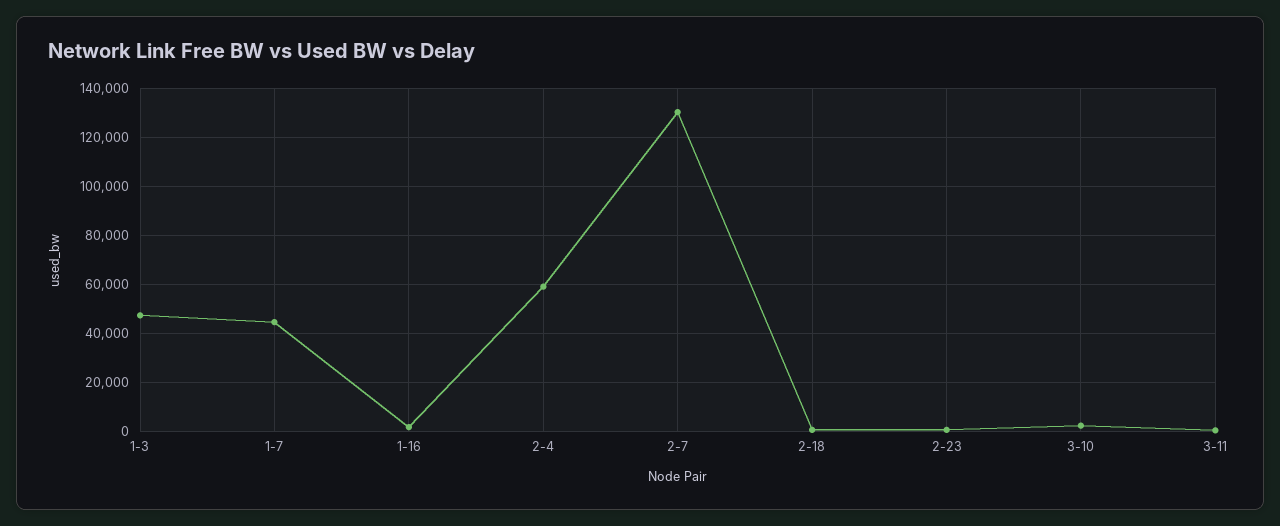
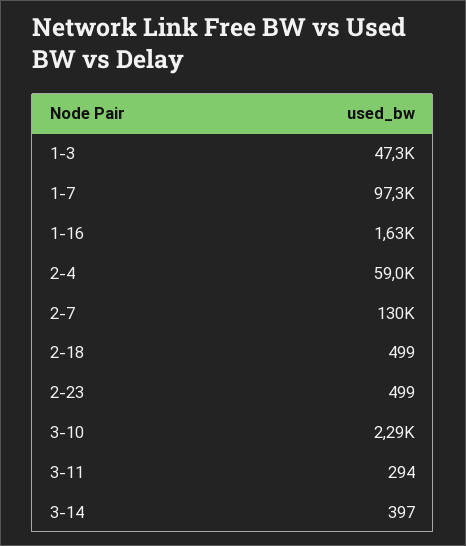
1-7: 45000 -> 97300
3-14: none -> 397

